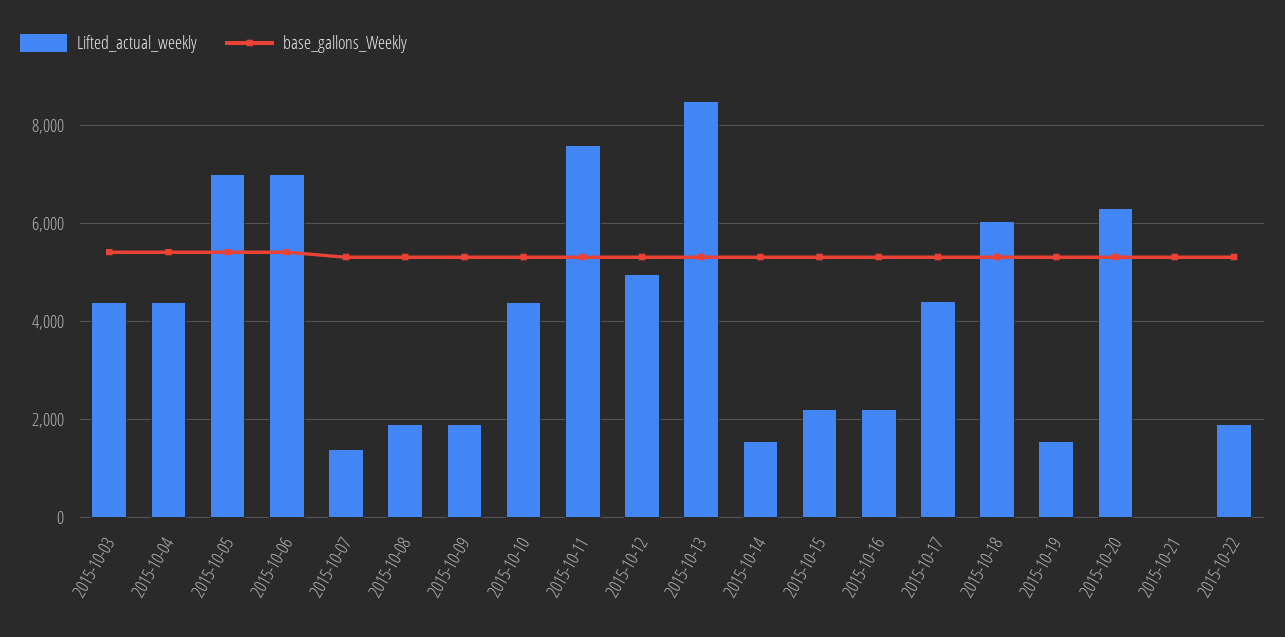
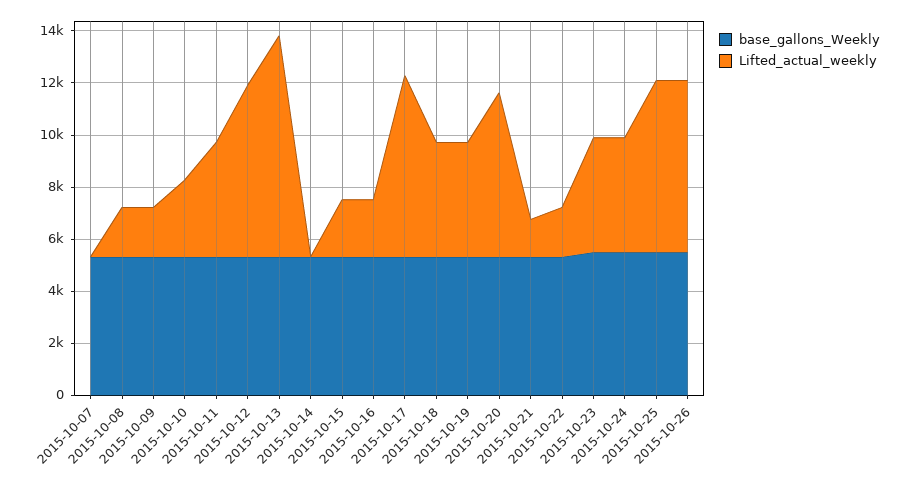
Lifted_actual_weekly, 2015-10-03: 4400 -> none
base_gallons_Weekly, 2015-10-03: 5400 -> none
Lifted_actual_weekly, 2015-10-04: 4400 -> none
base_gallons_Weekly, 2015-10-04: 5400 -> none
Lifted_actual_weekly, 2015-10-05: 7000 -> none
base_gallons_Weekly, 2015-10-05: 5400 -> none
Lifted_actual_weekly, 2015-10-06: 7000 -> none
base_gallons_Weekly, 2015-10-06: 5400 -> none
Lifted_actual_weekly, 2015-10-07: 1400 -> 0
Lifted_actual_weekly, 2015-10-10: 4400 -> 3000
Lifted_actual_weekly, 2015-10-11: 7600 -> 4500
Lifted_actual_weekly, 2015-10-12: 5000 -> 6500
Lifted_actual_weekly, 2015-10-14: 1600 -> 0
Lifted_actual_weekly, 2015-10-17: 4400 -> 7000
Lifted_actual_weekly, 2015-10-18: 6000 -> 4500
Lifted_actual_weekly, 2015-10-19: 1600 -> 4500
Lifted_actual_weekly, 2015-10-21: 0 -> 1500
base_gallons_Weekly, 2015-10-23: none -> 5500
Lifted_actual_weekly, 2015-10-23: none -> 4500
base_gallons_Weekly, 2015-10-24: none -> 5500
Lifted_actual_weekly, 2015-10-24: none -> 4500
base_gallons_Weekly, 2015-10-25: none -> 5500
Lifted_actual_weekly, 2015-10-25: none -> 6500
base_gallons_Weekly, 2015-10-26: none -> 5500
Lifted_actual_weekly, 2015-10-26: none -> 6500

